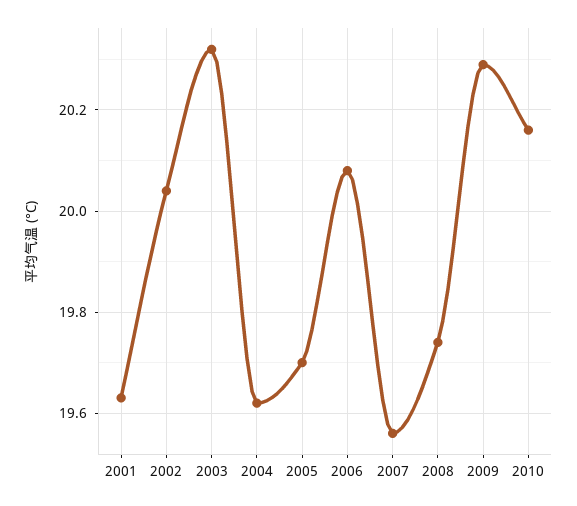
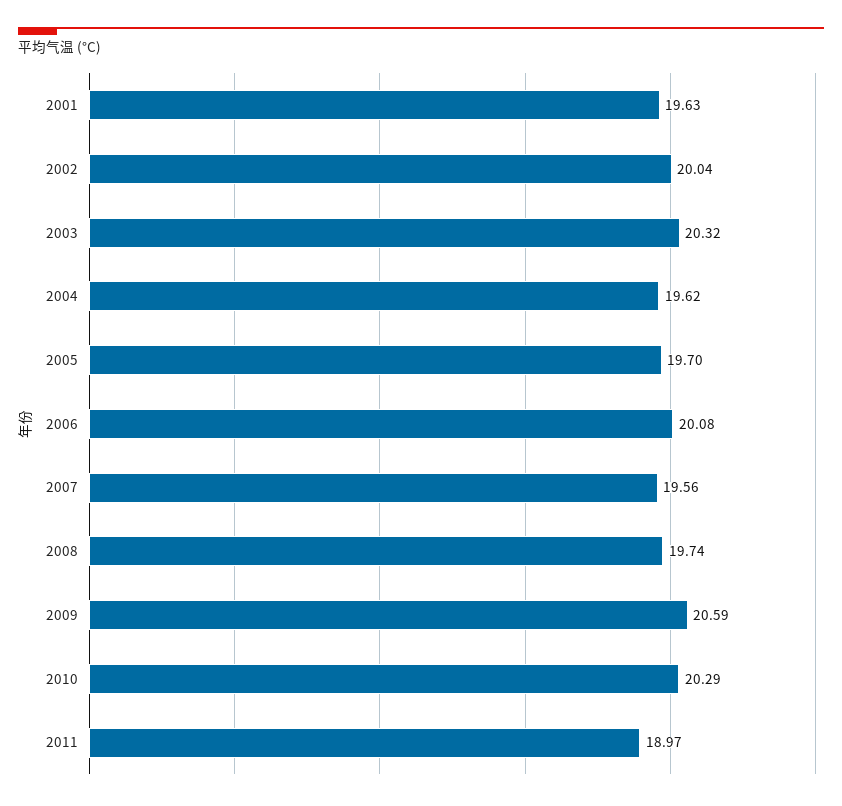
2009: 20.3 -> 20.59
2010: 20.15 -> 20.29
2011: none -> 18.97

